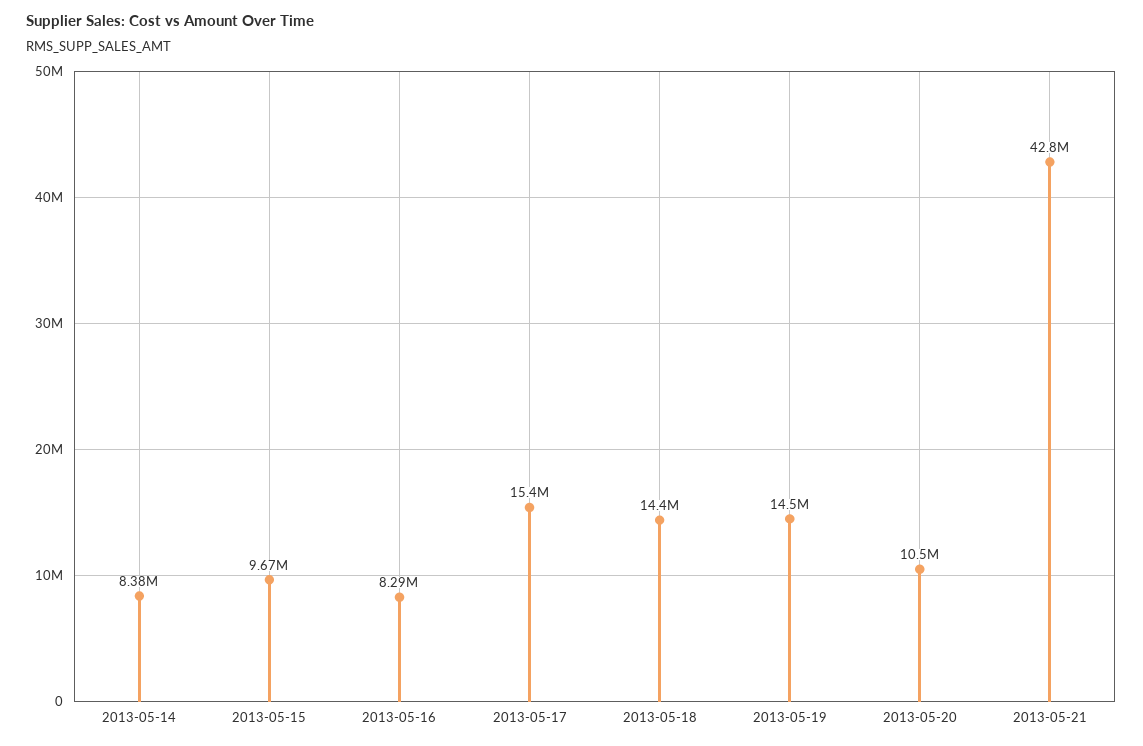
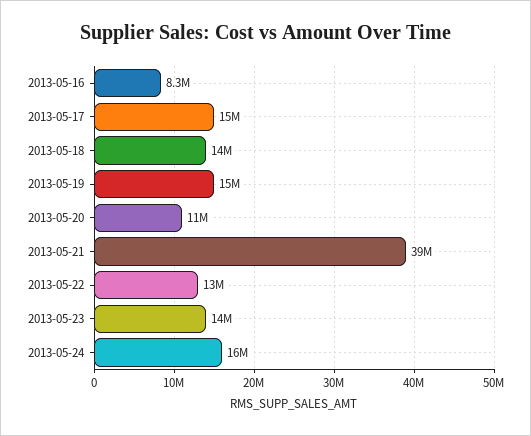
2013-05-14: 8380000 -> none
2013-05-15: 9670000 -> none
2013-05-21: 42800000 -> 39000000
2013-05-22: none -> 13000000
2013-05-23: none -> 14000000
2013-05-24: none -> 16000000

